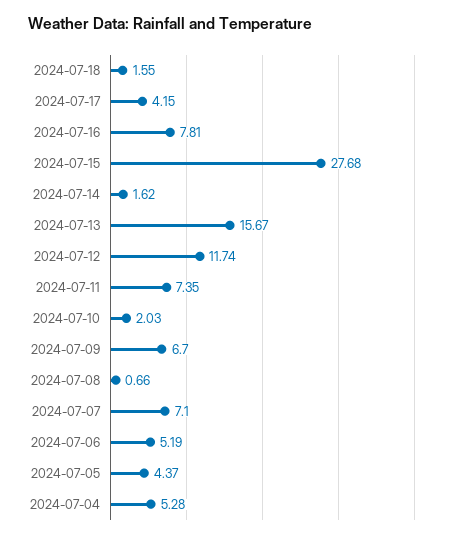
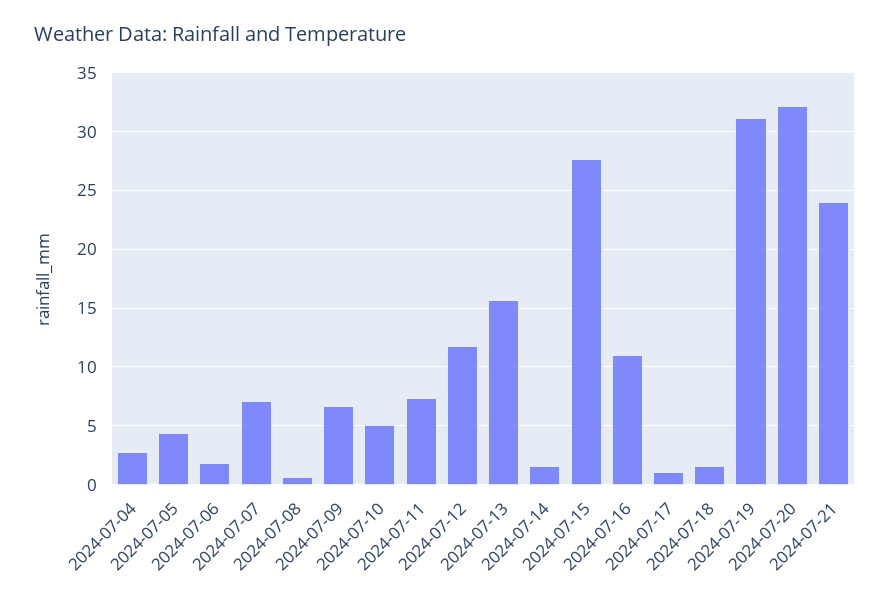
2024-07-17: 4.15 -> 1
2024-07-16: 7.81 -> 11
2024-07-10: 2.03 -> 5
2024-07-06: 5.19 -> 2
2024-07-04: 5.28 -> 3
2024-07-19: none -> 31
2024-07-20: none -> 32
2024-07-21: none -> 24

